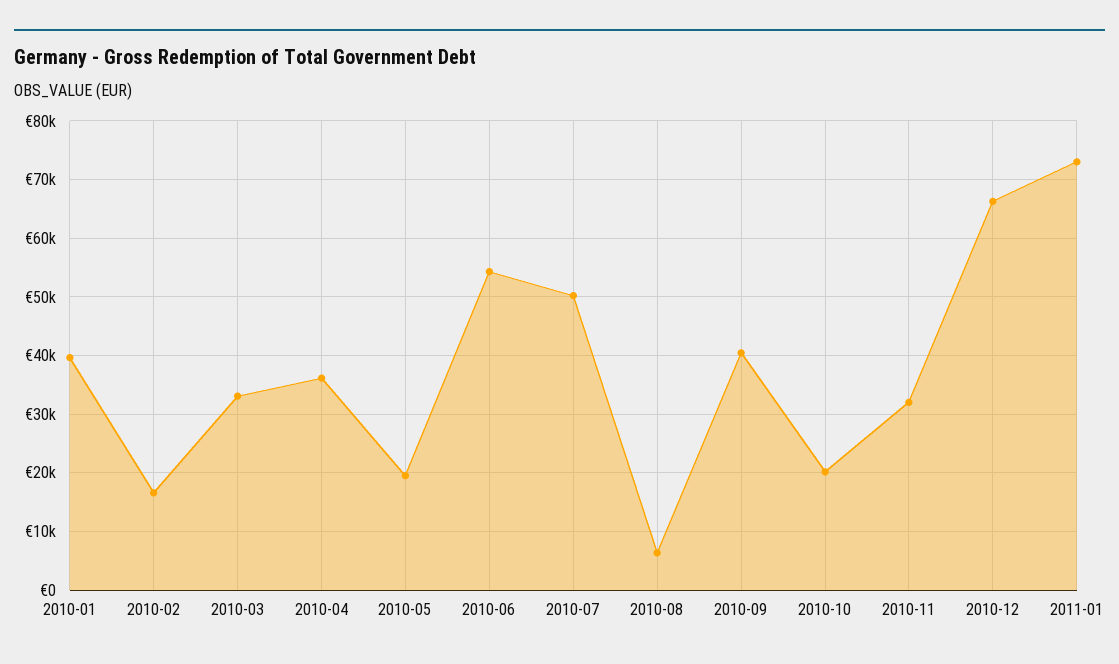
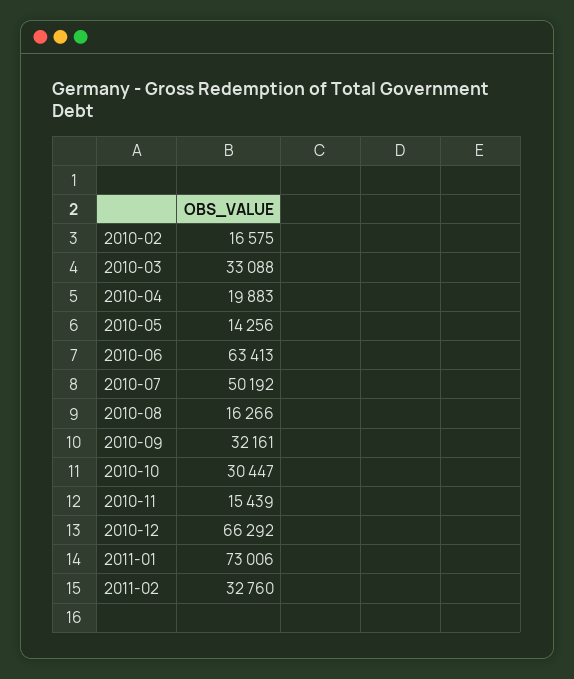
2010-01: 40000 -> none
2010-04: 36000 -> 19883
2010-05: 20000 -> 14256
2010-06: 54000 -> 63413
2010-08: 6000 -> 16266
2010-09: 40000 -> 32161
2010-10: 20000 -> 30447
2010-11: 32000 -> 15439
2011-02: none -> 32760

